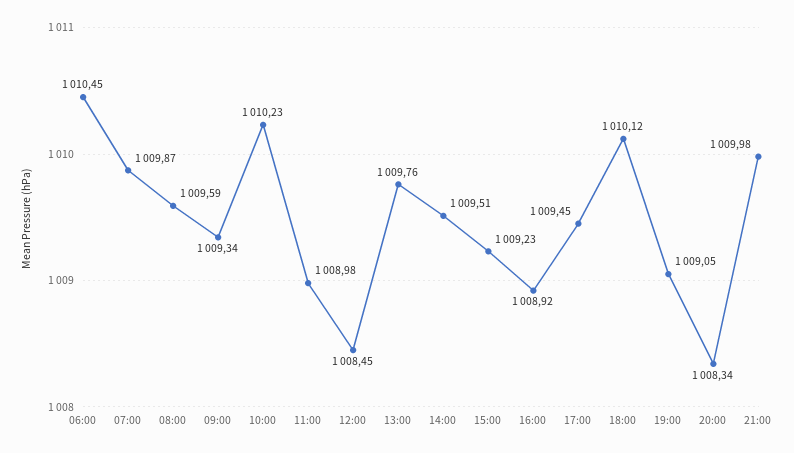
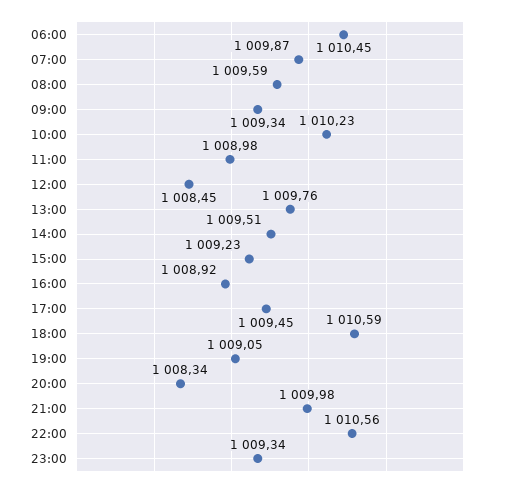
18:00: 1010.12 -> 1010.59
22:00: none -> 1010.56
23:00: none -> 1009.34

